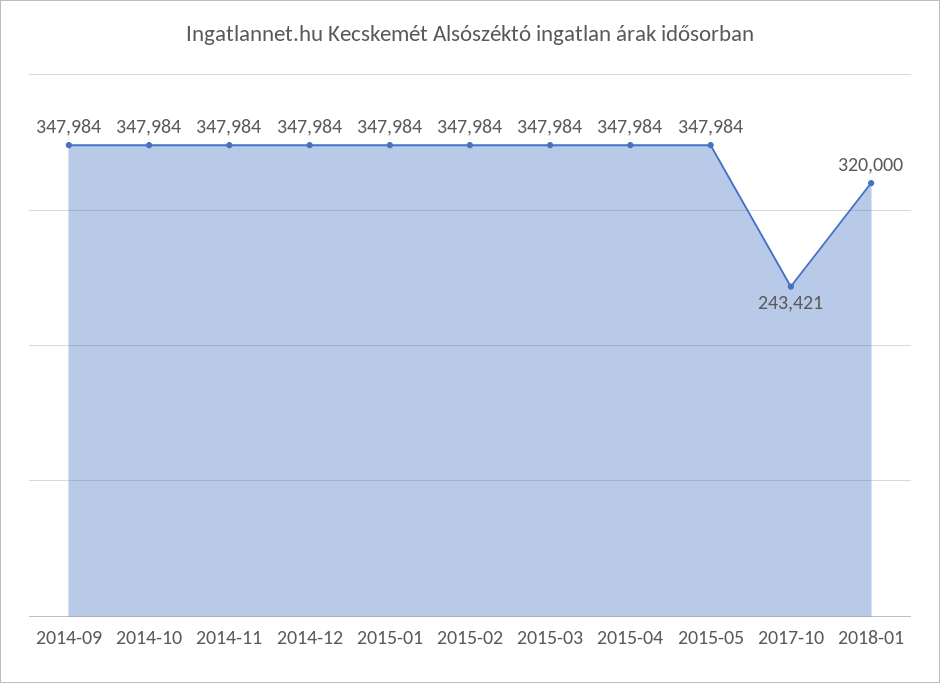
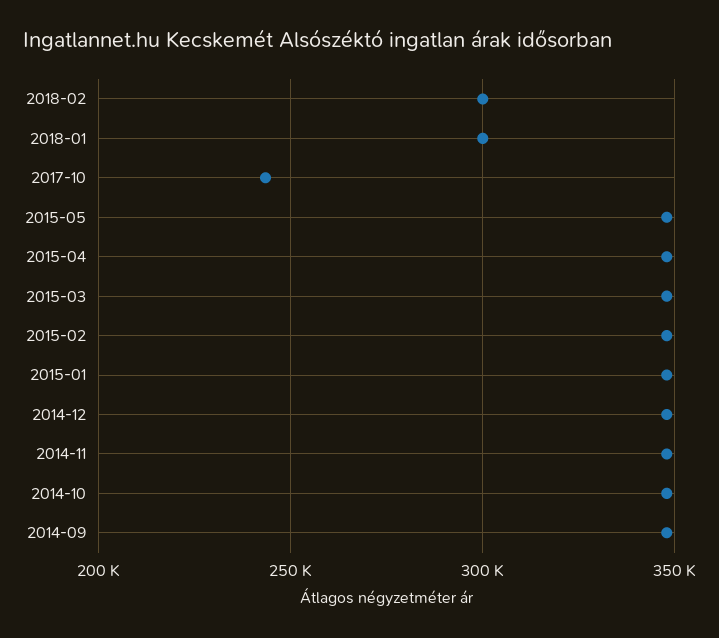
2018-01: 320000 -> 300000
2018-02: none -> 300000

